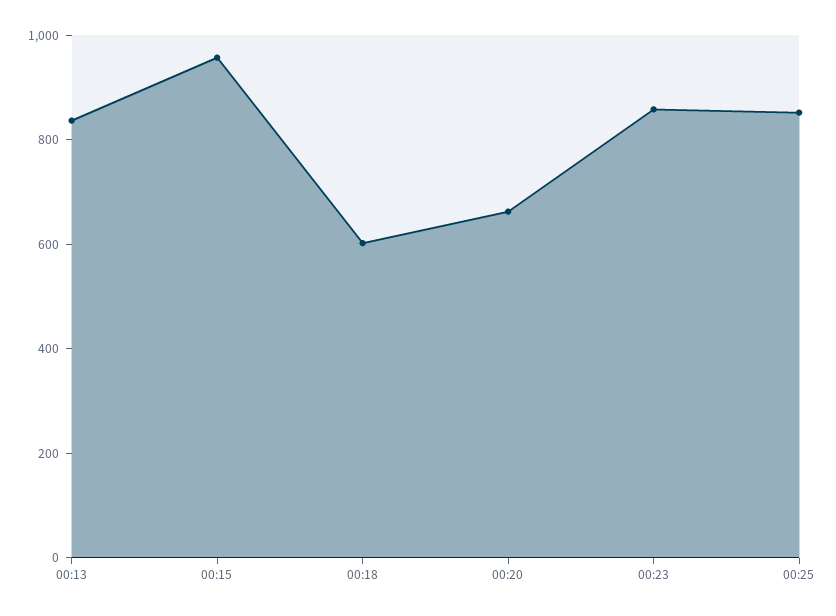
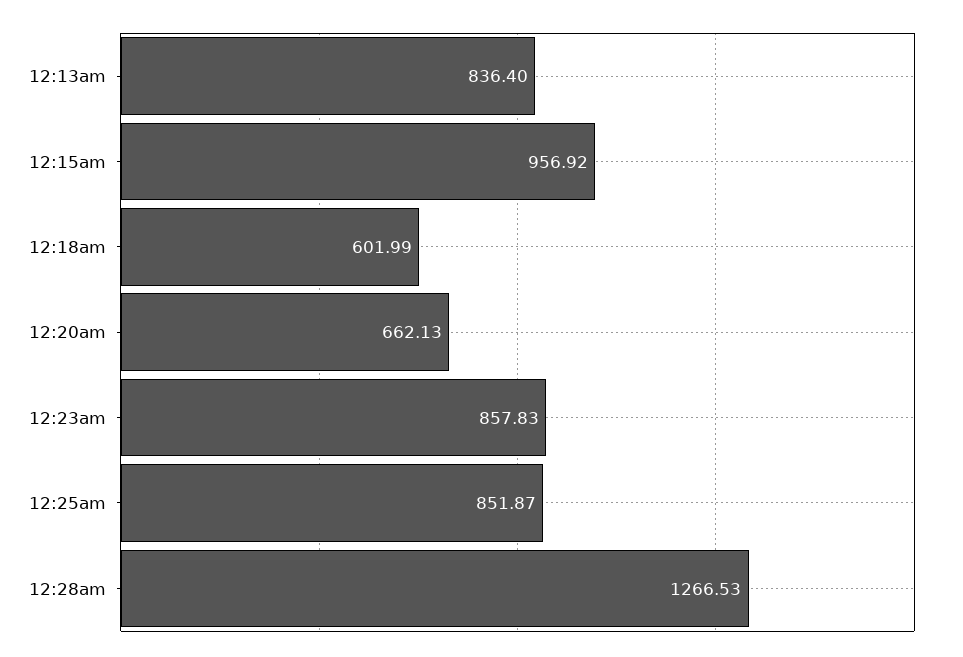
12:28am: none -> 1266.53

